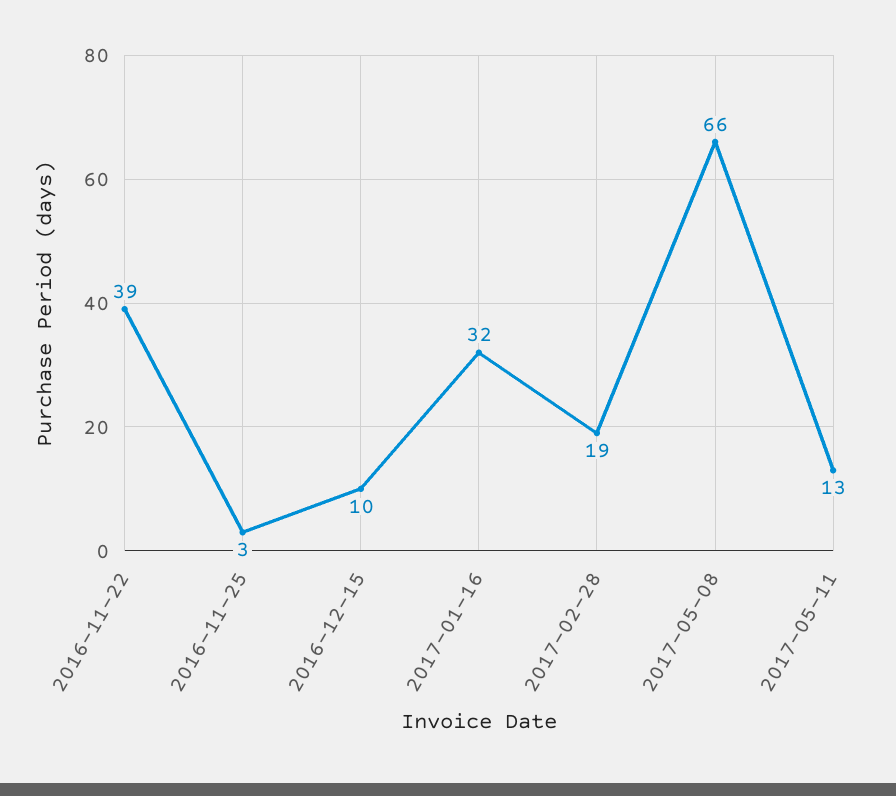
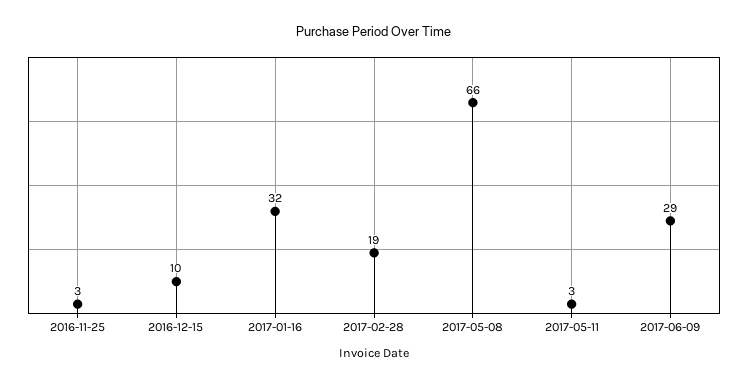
2016-11-22: 39 -> none
2017-05-11: 13 -> 3
2017-06-09: none -> 29

